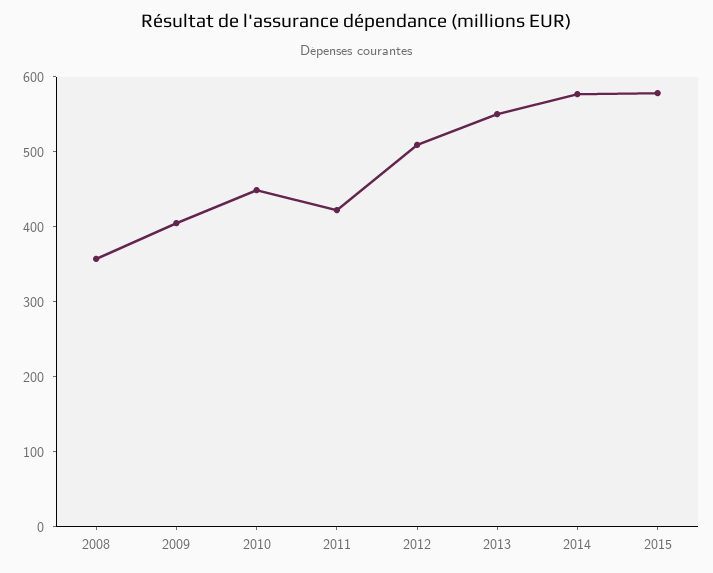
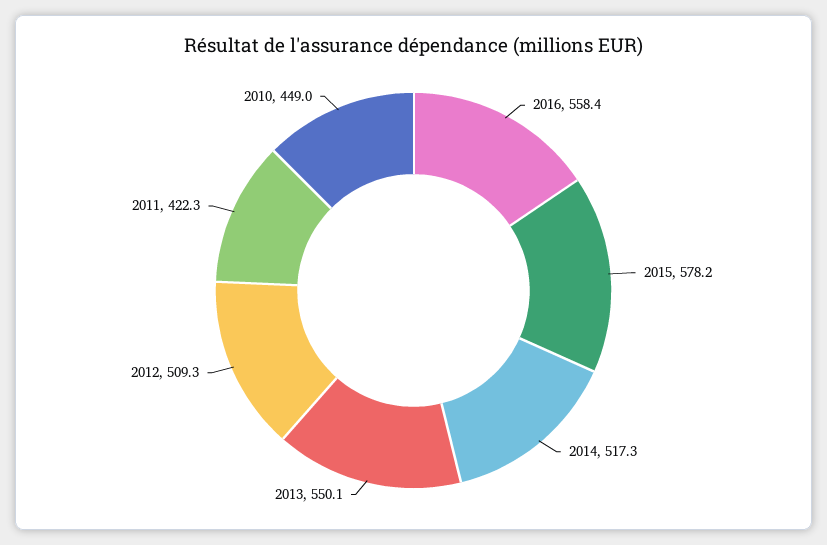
2008: 360 -> none
2009: 400 -> none
2014: 580 -> 517.3
2016: none -> 558.4

